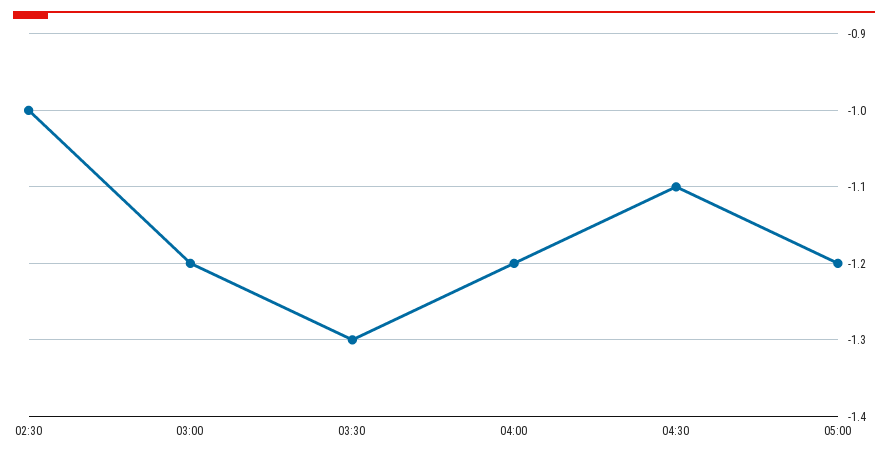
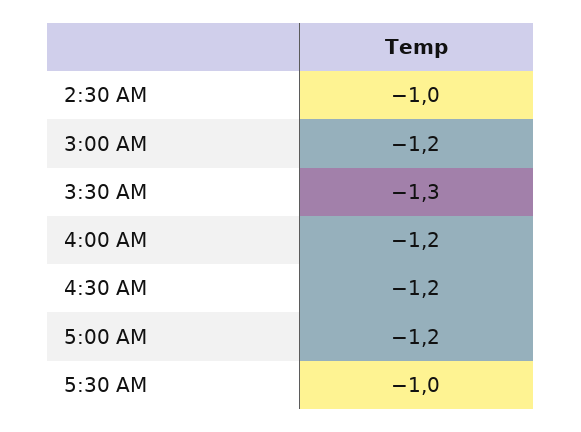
04:30: -1.1 -> -1.2
5:30 AM: none -> -1

